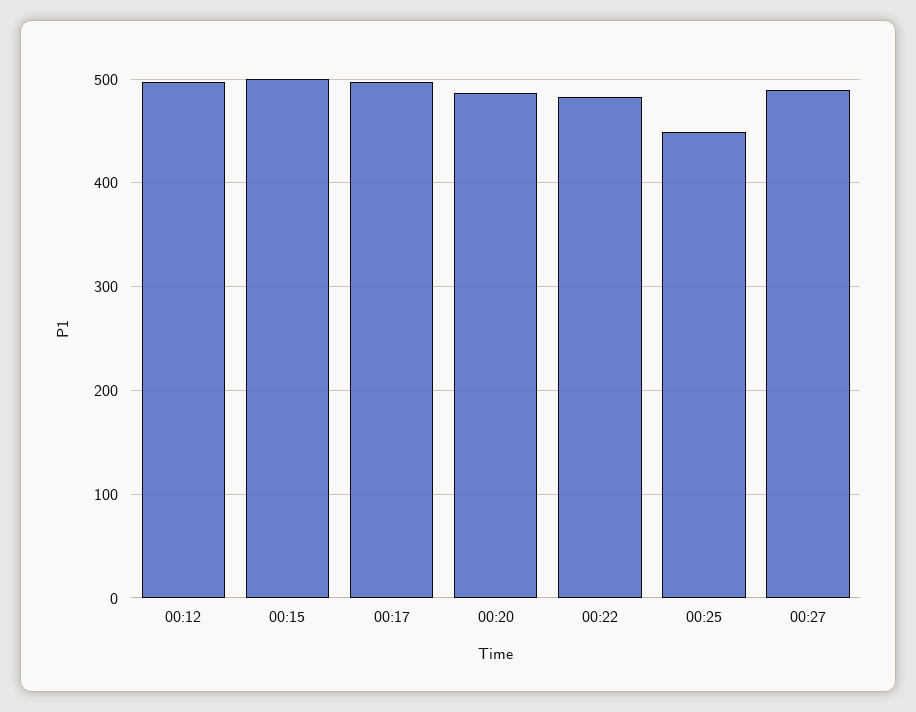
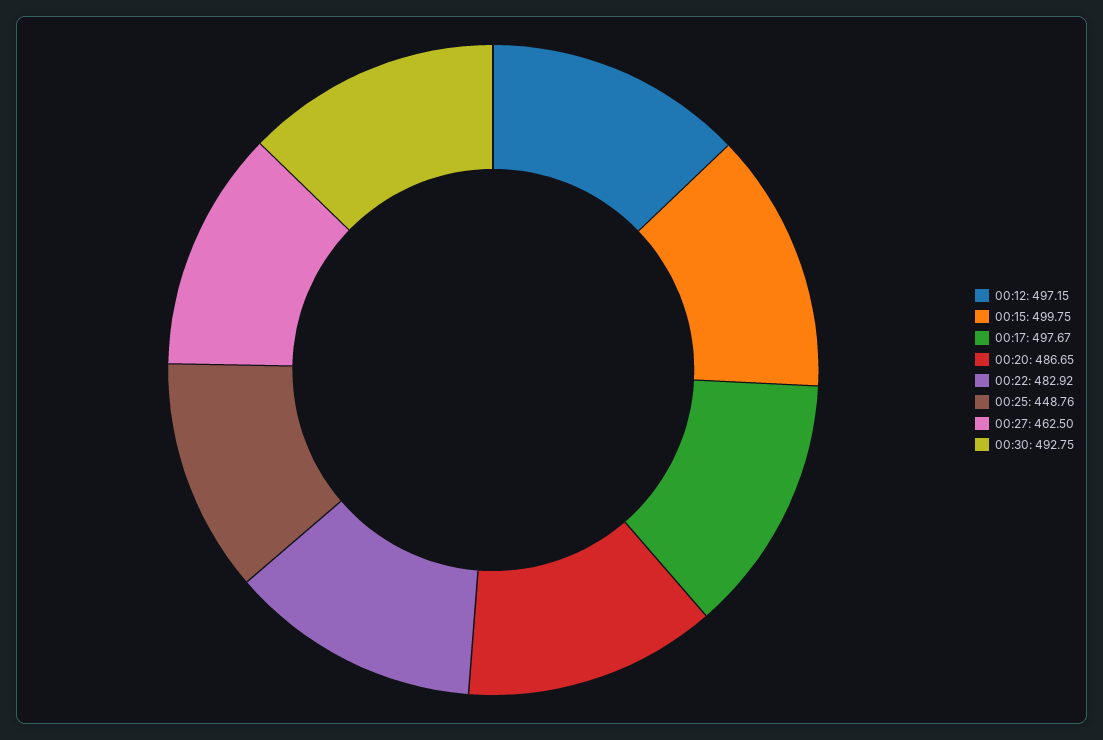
00:27: 490 -> 462.5
00:30: none -> 492.75

